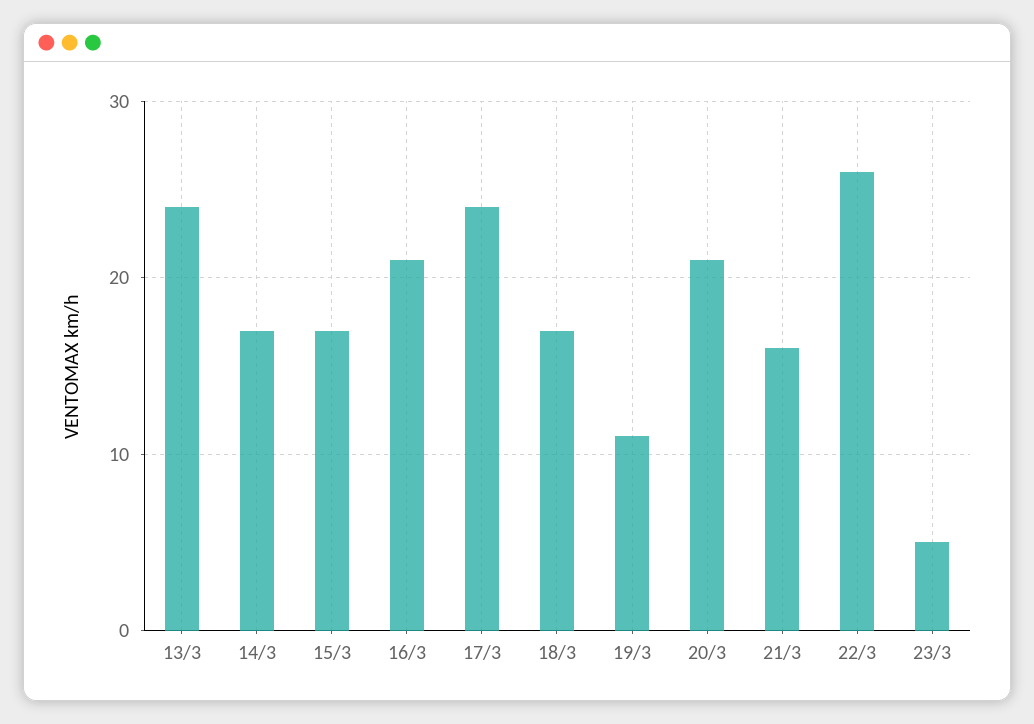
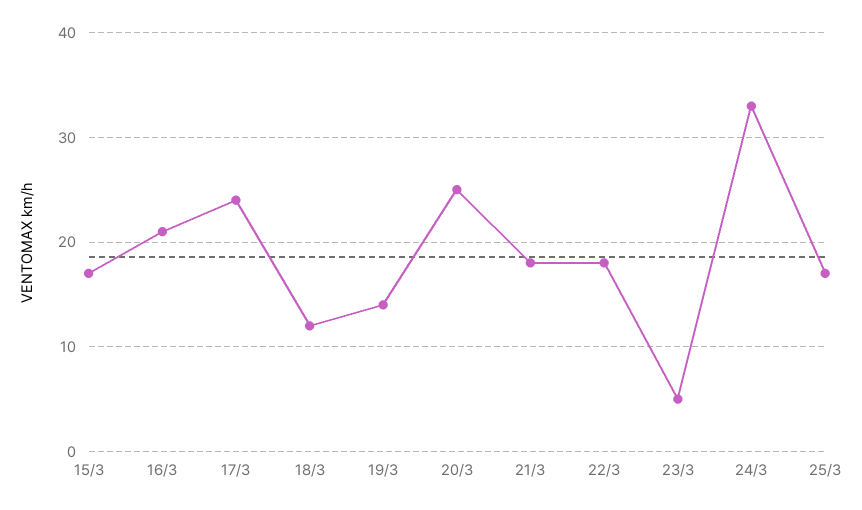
13/3: 24 -> none
14/3: 17 -> none
18/3: 17 -> 12
19/3: 11 -> 14
20/3: 21 -> 25
21/3: 16 -> 18
22/3: 26 -> 18
24/3: none -> 33
25/3: none -> 17

